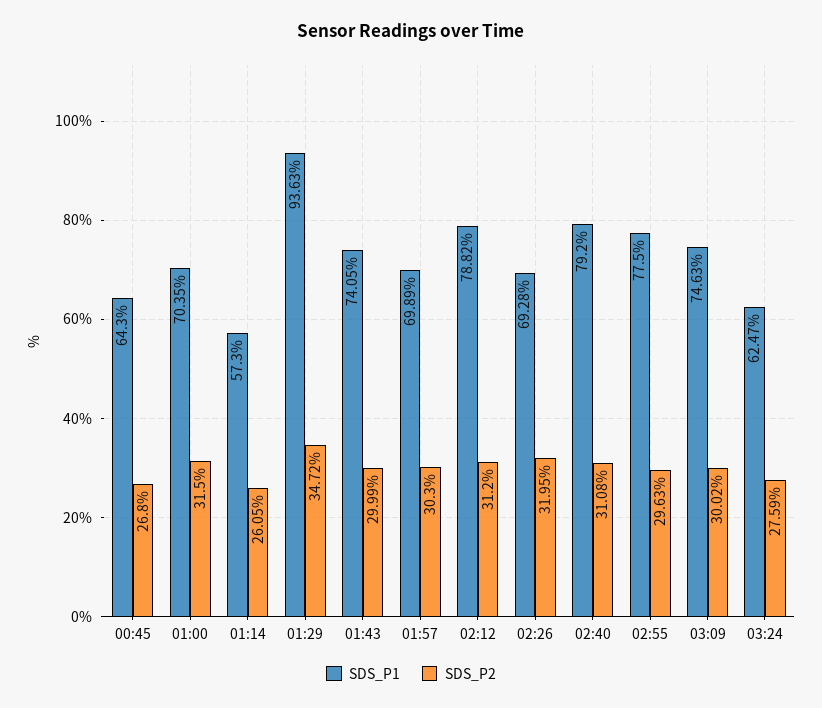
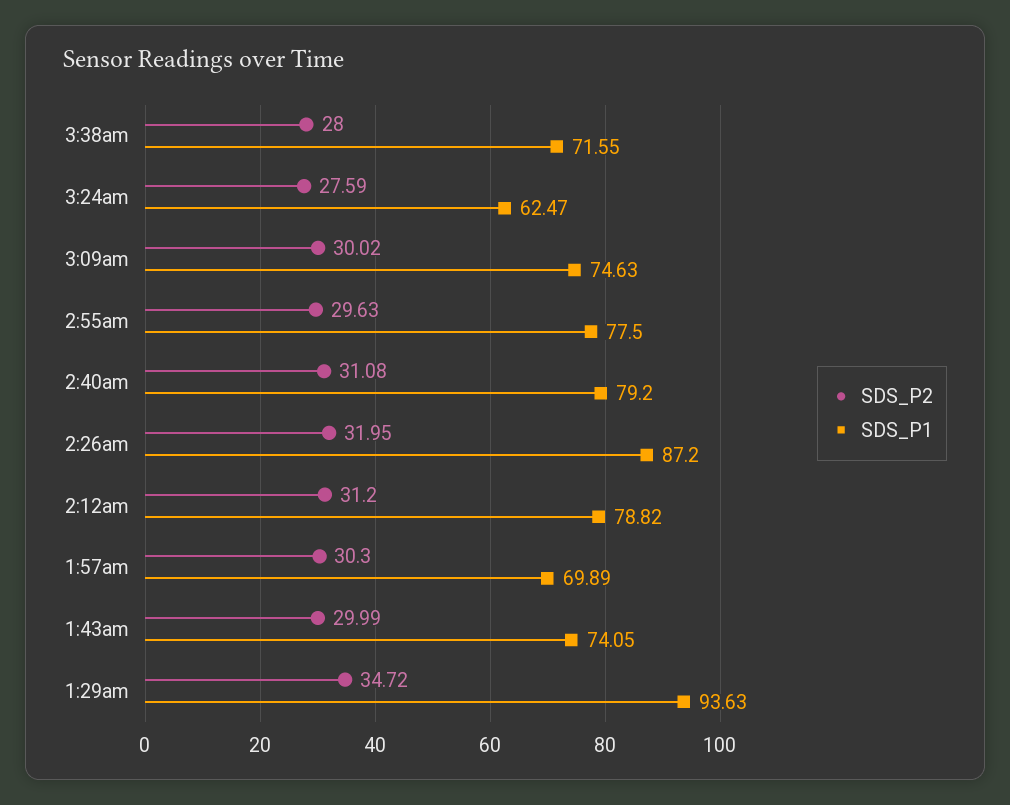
SDS_P1, 00:45: 64.3 -> none
SDS_P2, 00:45: 26.8 -> none
SDS_P1, 01:00: 70.35 -> none
SDS_P2, 01:00: 31.5 -> none
SDS_P1, 01:14: 57.3 -> none
SDS_P2, 01:14: 26.05 -> none
SDS_P1, 02:26: 69.28 -> 87.2
SDS_P2, 3:38am: none -> 28
SDS_P1, 3:38am: none -> 71.55

